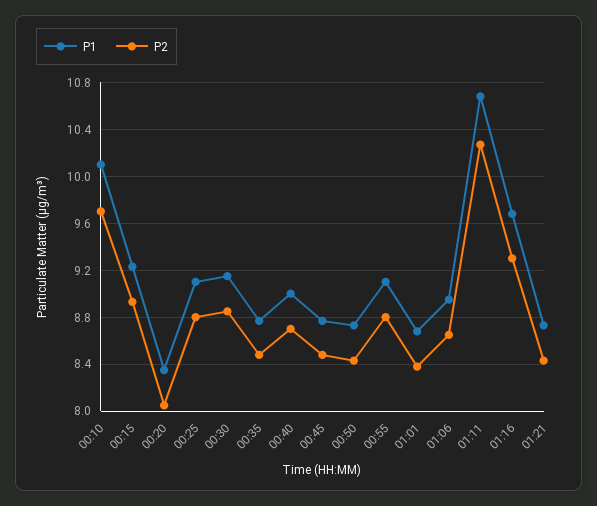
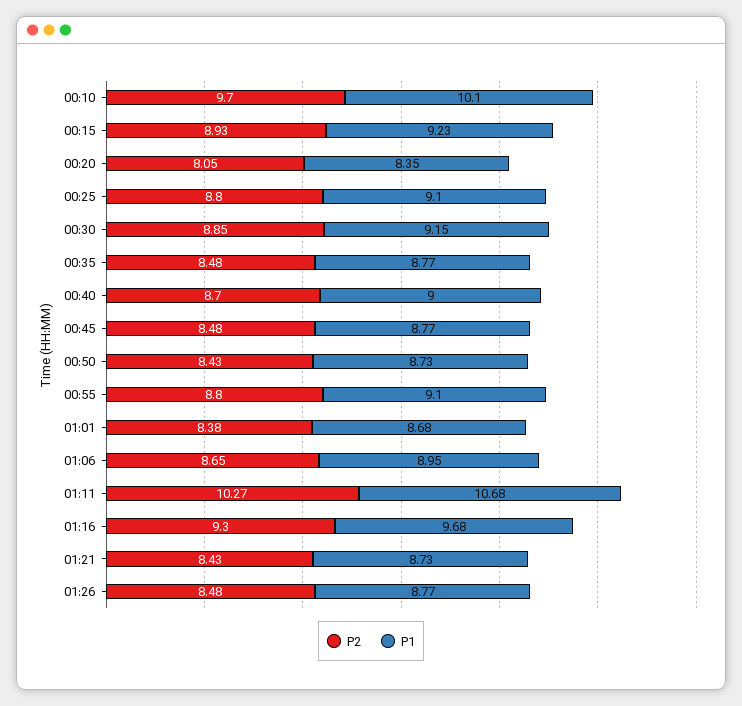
P2, 01:26: none -> 8.48
P1, 01:26: none -> 8.77

